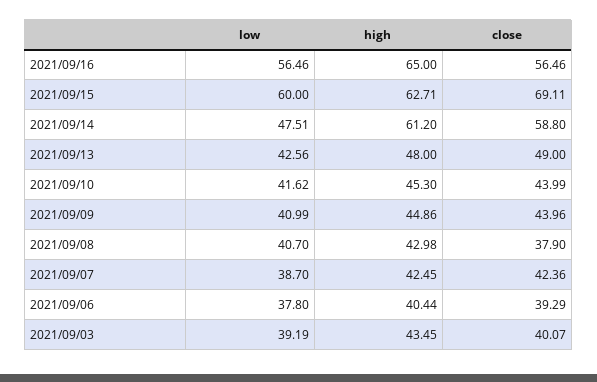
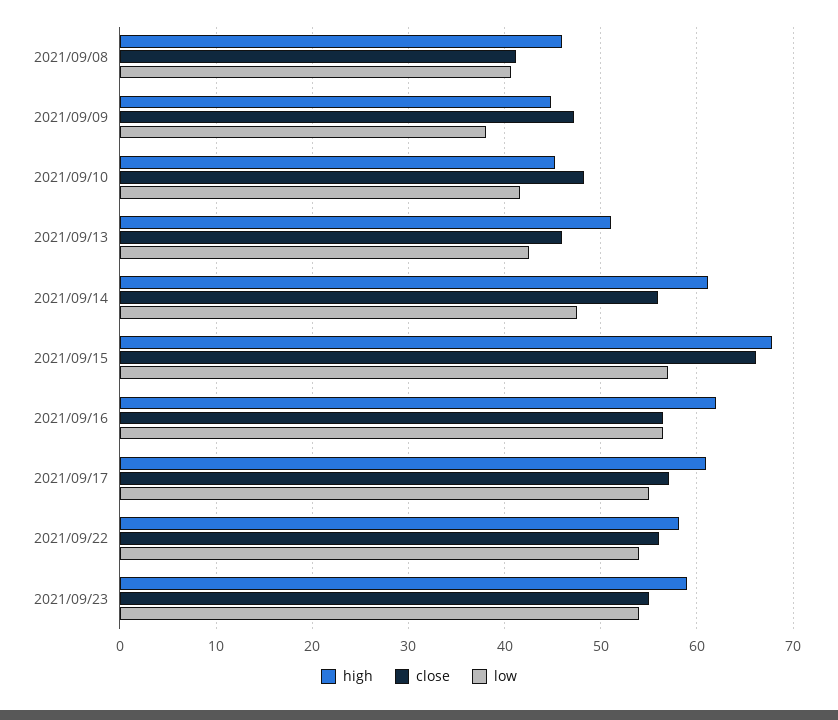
high, 2021/09/16: 65 -> 62
low, 2021/09/15: 60 -> 57
high, 2021/09/15: 62.71 -> 68
close, 2021/09/15: 69.11 -> 66
close, 2021/09/14: 58.8 -> 56
high, 2021/09/13: 48 -> 51
close, 2021/09/13: 49 -> 46
close, 2021/09/10: 43.99 -> 48
low, 2021/09/09: 40.99 -> 38
close, 2021/09/09: 43.96 -> 47
high, 2021/09/08: 42.98 -> 46
close, 2021/09/08: 37.9 -> 41
low, 2021/09/07: 38.7 -> none
high, 2021/09/07: 42.45 -> none
close, 2021/09/07: 42.36 -> none
low, 2021/09/06: 37.8 -> none
high, 2021/09/06: 40.44 -> none
close, 2021/09/06: 39.29 -> none
low, 2021/09/03: 39.19 -> none
high, 2021/09/03: 43.45 -> none
close, 2021/09/03: 40.07 -> none
high, 2021/09/17: none -> 61
close, 2021/09/17: none -> 57
low, 2021/09/17: none -> 55
high, 2021/09/22: none -> 58
close, 2021/09/22: none -> 56
low, 2021/09/22: none -> 54
high, 2021/09/23: none -> 59
close, 2021/09/23: none -> 55
low, 2021/09/23: none -> 54

